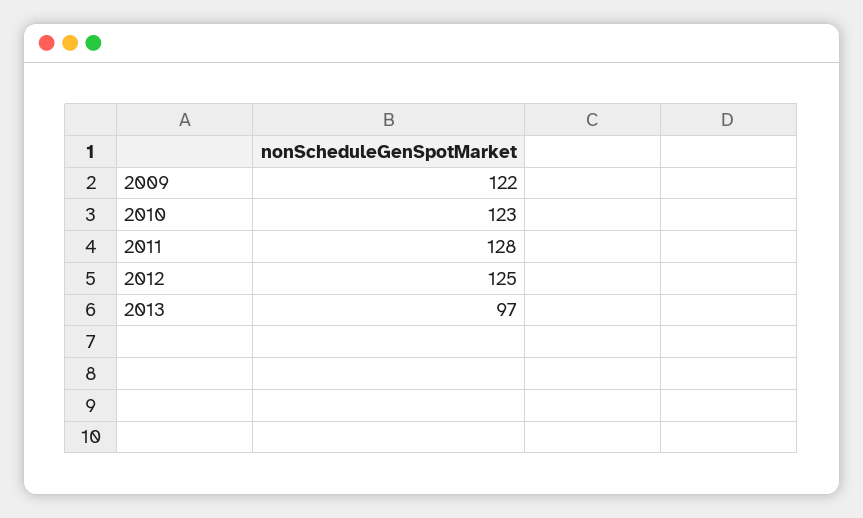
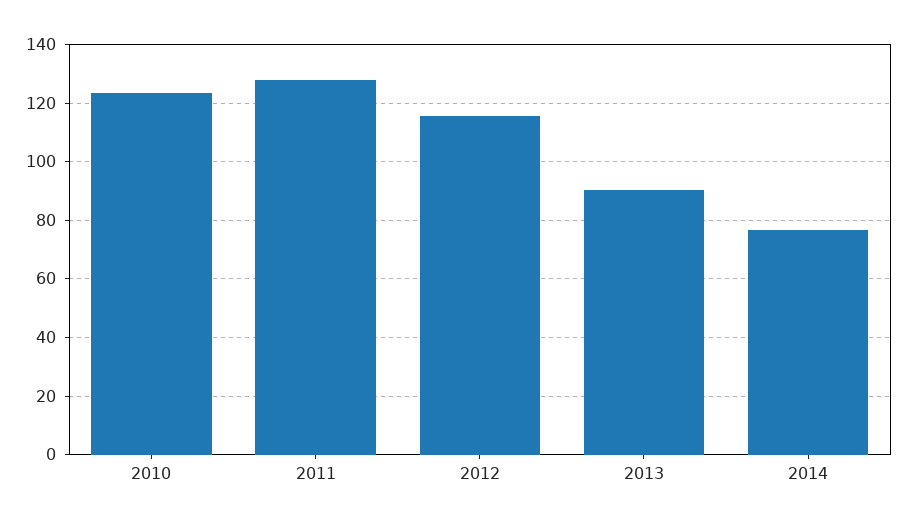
2009: 122 -> none
2012: 125 -> 115
2013: 97 -> 90
2014: none -> 77.5

